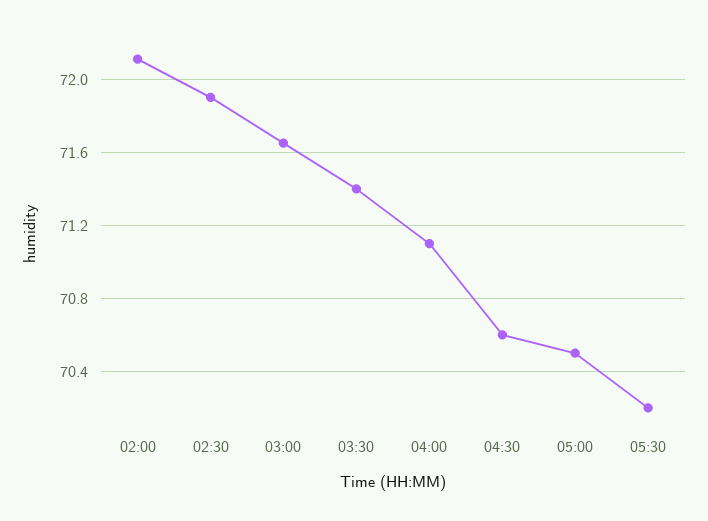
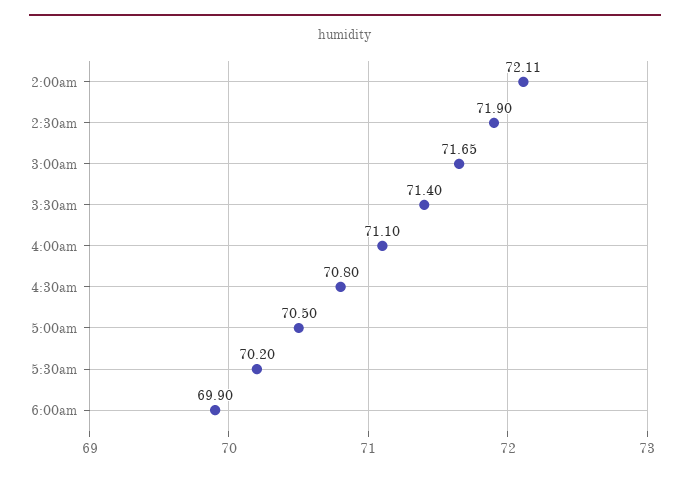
04:30: 70.6 -> 70.8
6:00am: none -> 69.9

